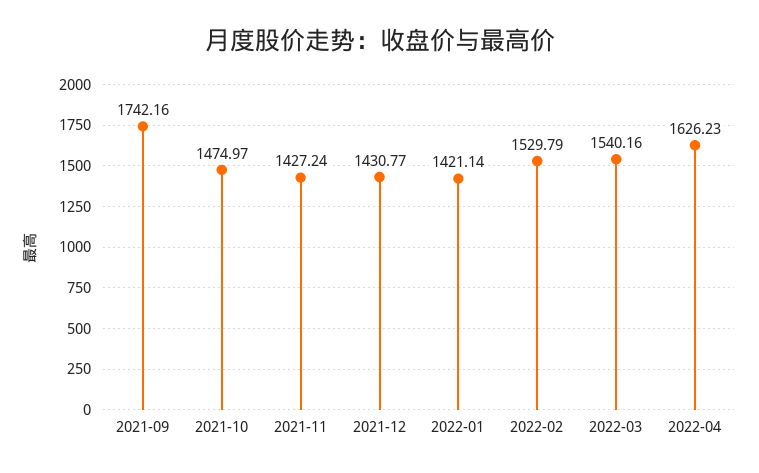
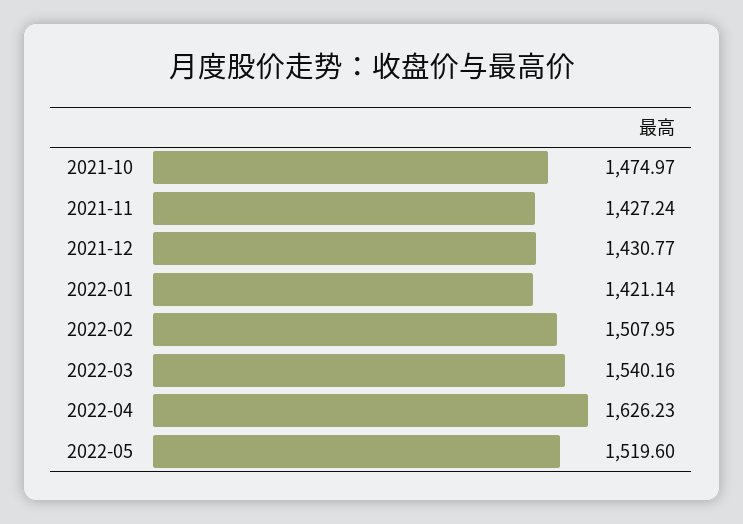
2021-09: 1742.16 -> none
2022-02: 1529.79 -> 1507.95
2022-05: none -> 1519.6

